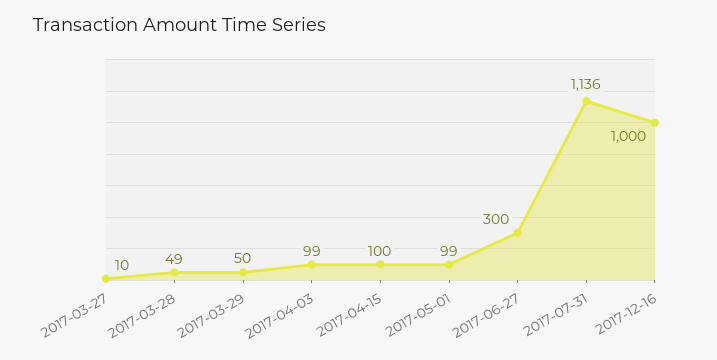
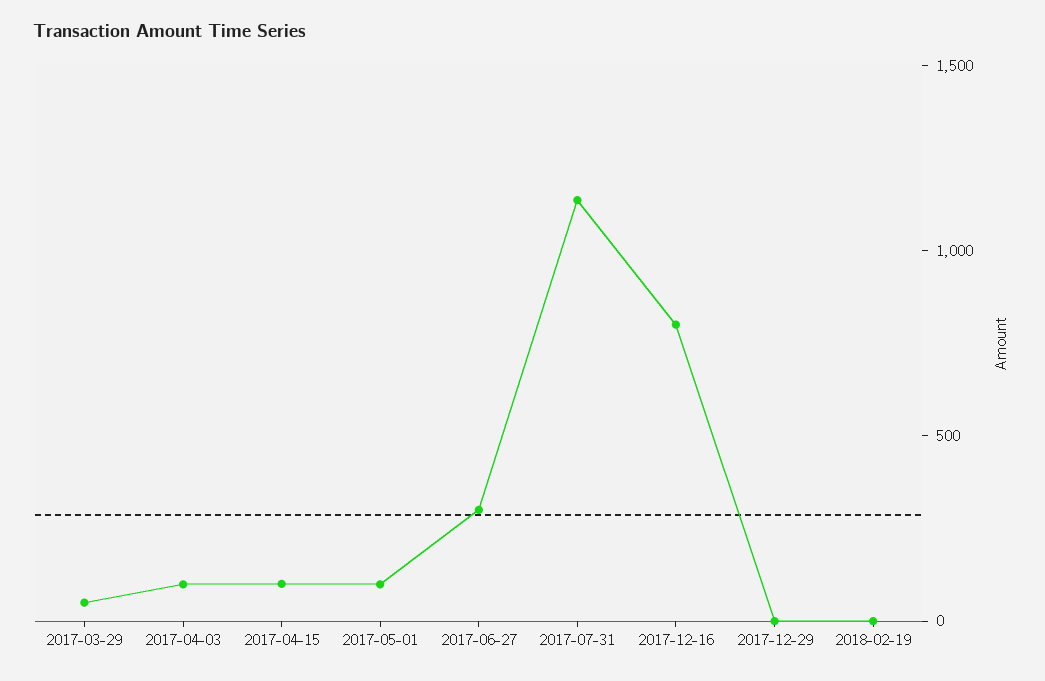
2017-03-27: 10 -> none
2017-03-28: 49 -> none
2017-12-16: 1000 -> 800
2017-12-29: none -> 0
2018-02-19: none -> 0

